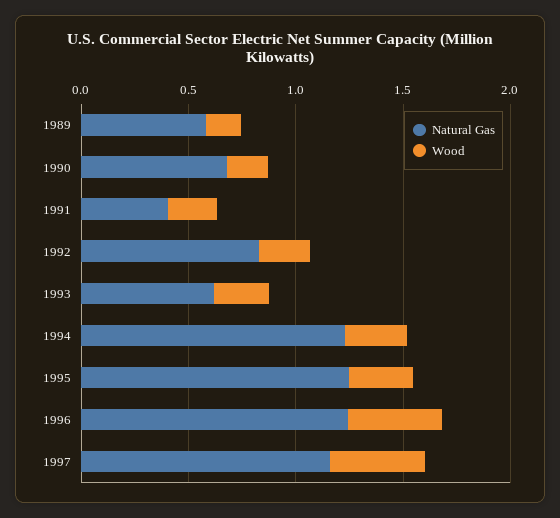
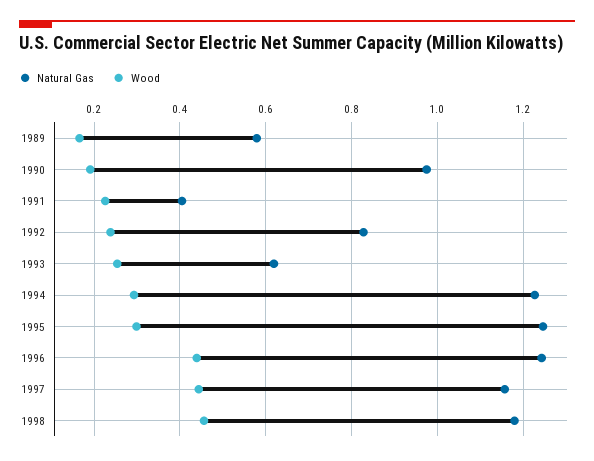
Natural Gas, 1990: 0.7 -> 0.98
Natural Gas, 1998: none -> 1.18
Wood, 1998: none -> 0.46

